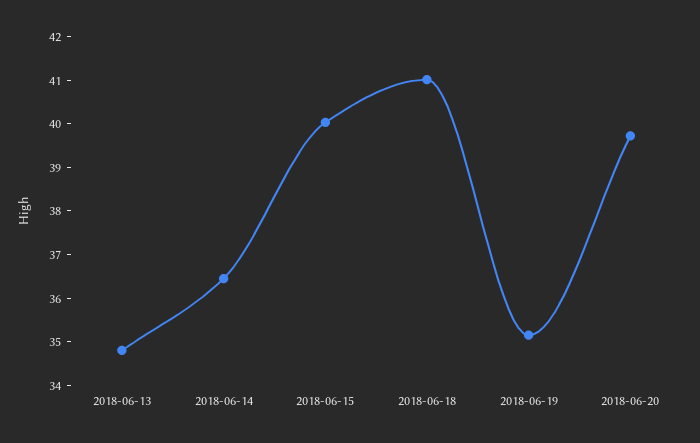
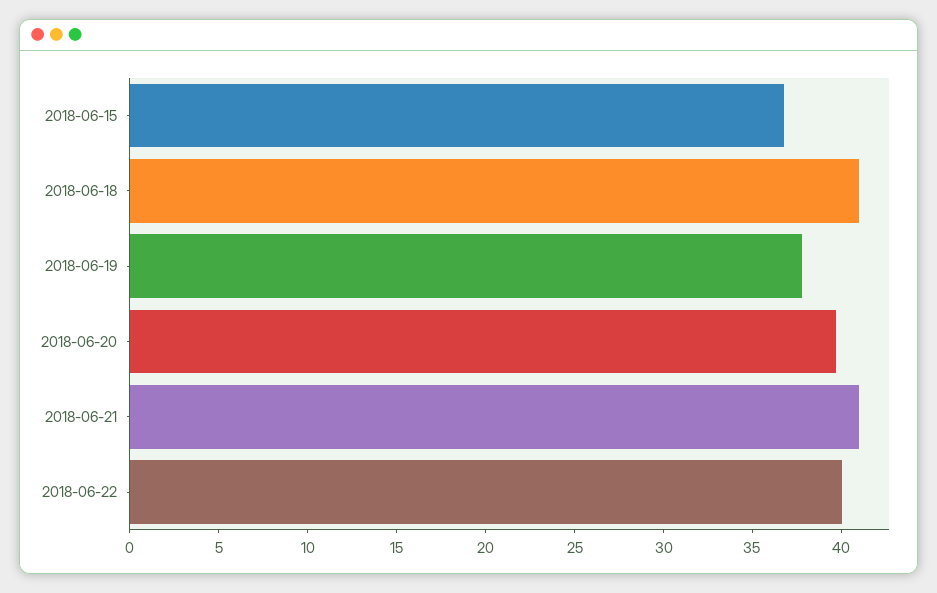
2018-06-13: 34.8 -> none
2018-06-14: 36.4 -> none
2018-06-15: 40 -> 37
2018-06-19: 35.2 -> 38
2018-06-21: none -> 41
2018-06-22: none -> 40

